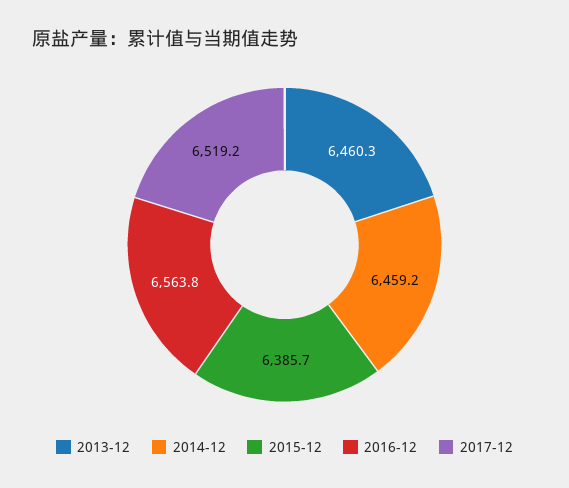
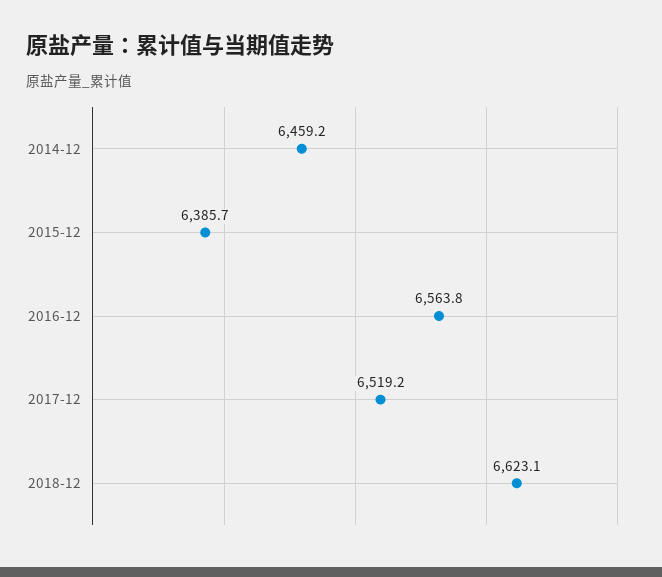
2013-12: 6460.3 -> none
2018-12: none -> 6623.1

